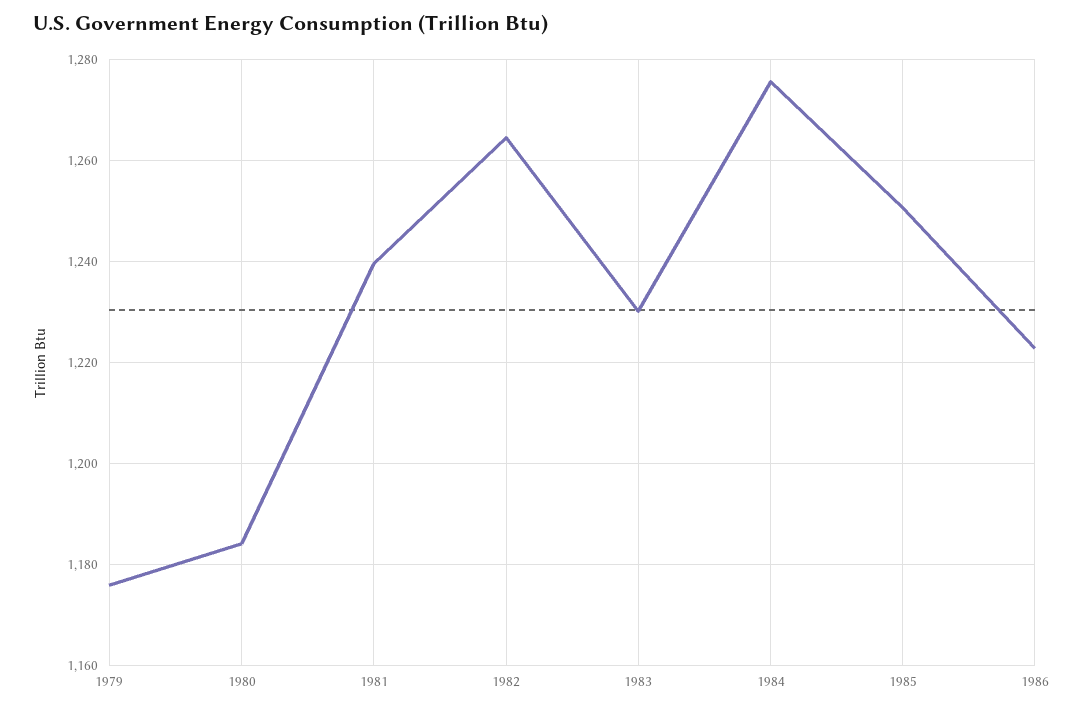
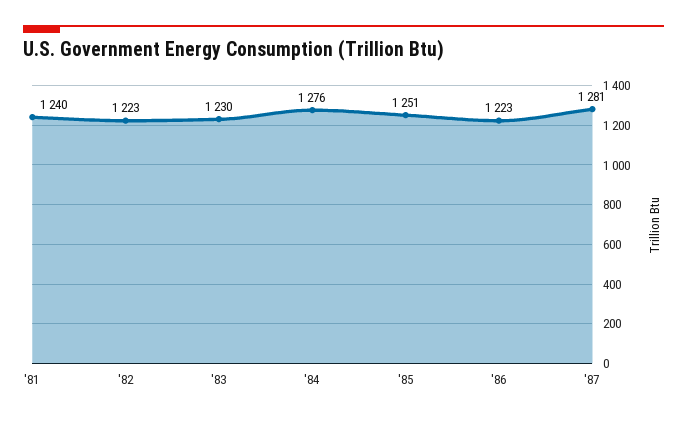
1979: 1176 -> none
1980: 1184 -> none
1982: 1264 -> 1223
'87: none -> 1281

